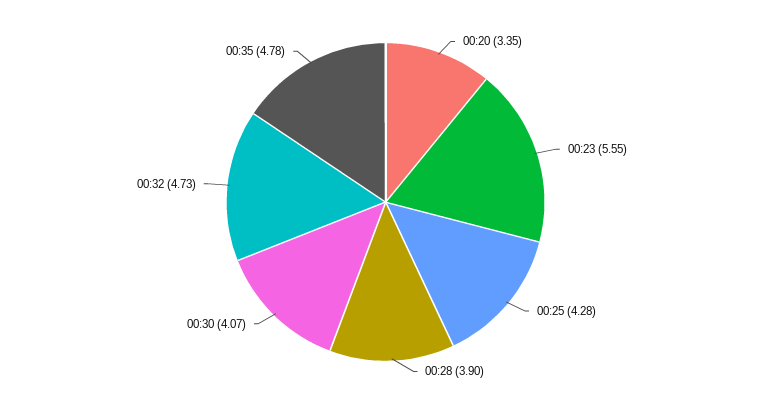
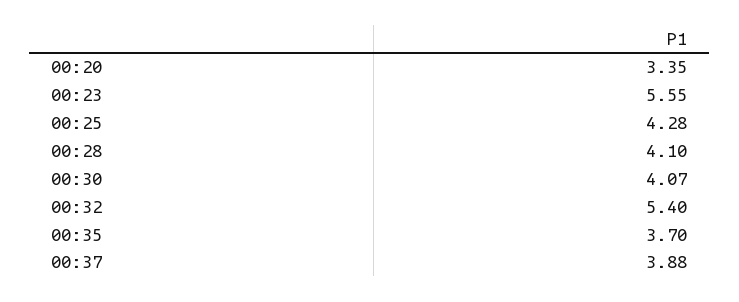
00:28: 3.9 -> 4.1
00:32: 4.73 -> 5.4
00:35: 4.78 -> 3.7
00:37: none -> 3.88

